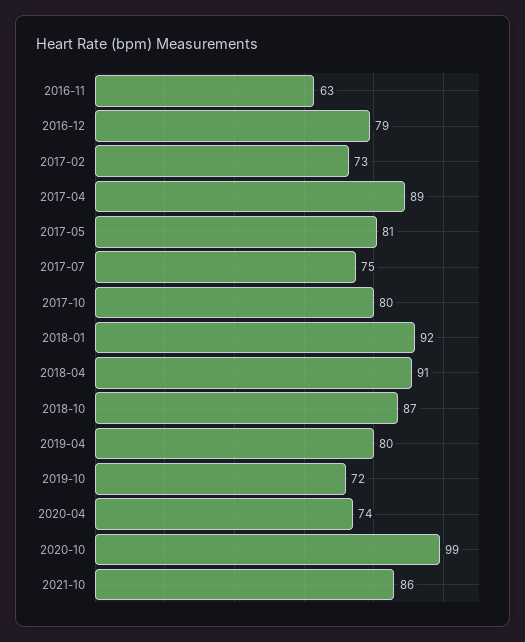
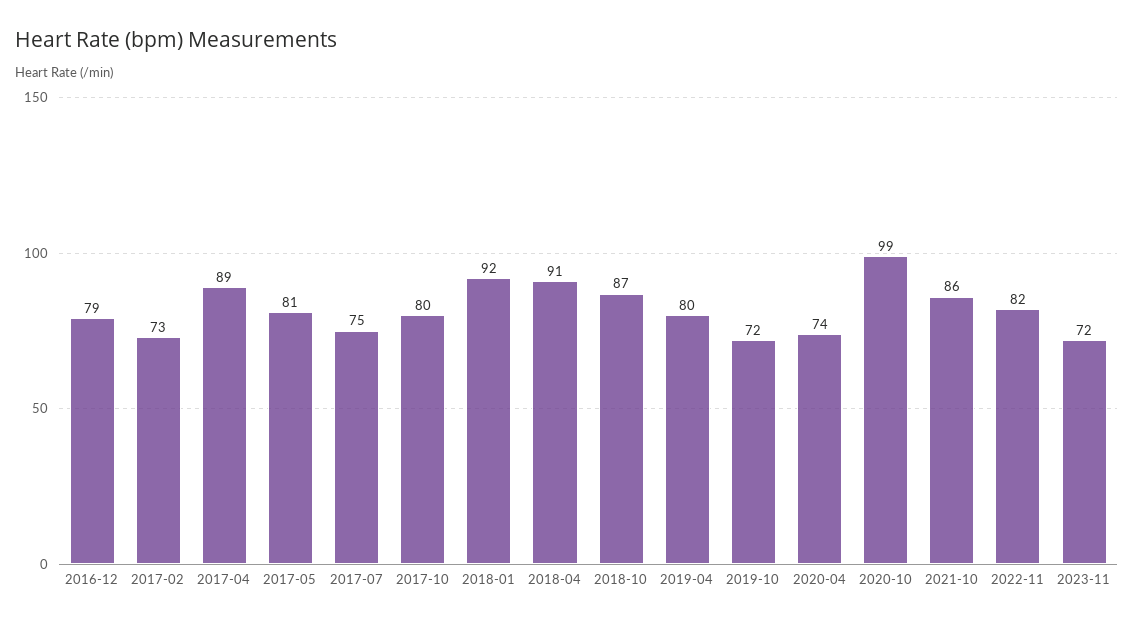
2016-11: 63 -> none
2022-11: none -> 82
2023-11: none -> 72

